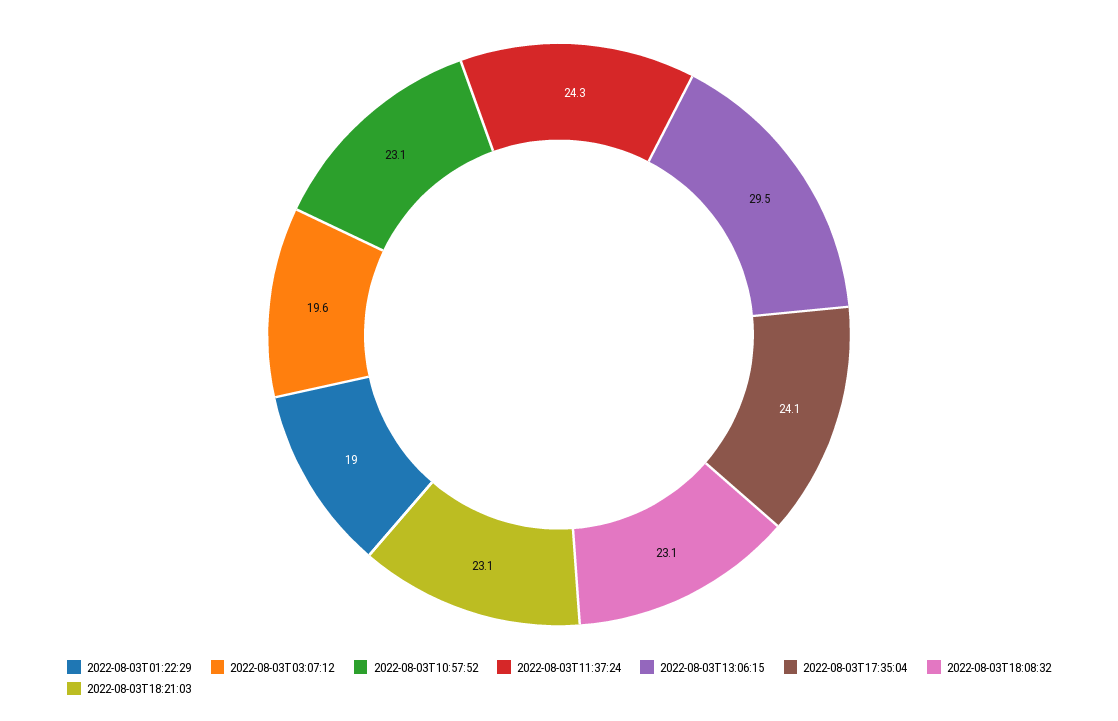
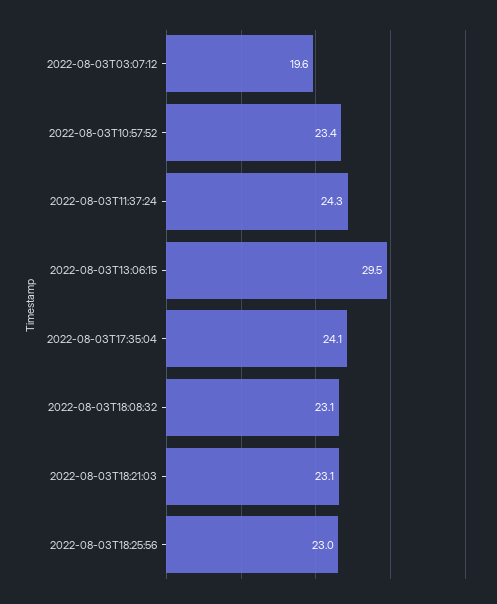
2022-08-03T01:22:29: 19 -> none
2022-08-03T10:57:52: 23.1 -> 23.4
2022-08-03T18:25:56: none -> 23

